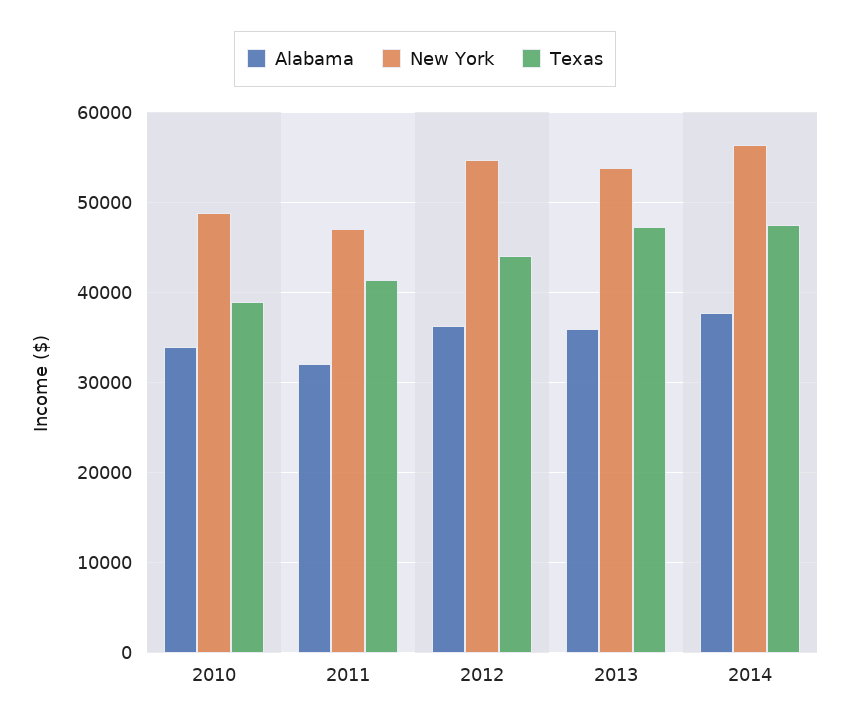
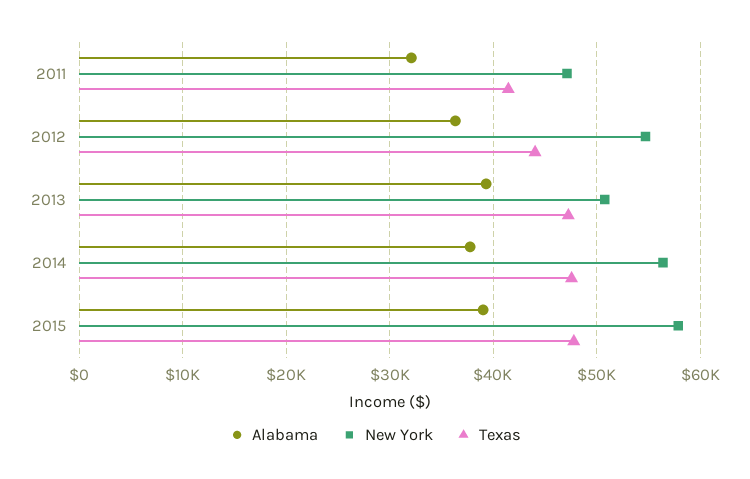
Alabama, 2010: 34000 -> none
New York, 2010: 49000 -> none
Texas, 2010: 39000 -> none
Alabama, 2013: 36000 -> 39000
New York, 2013: 54000 -> 51000
Alabama, 2015: none -> 39000
New York, 2015: none -> 58000
Texas, 2015: none -> 48000

